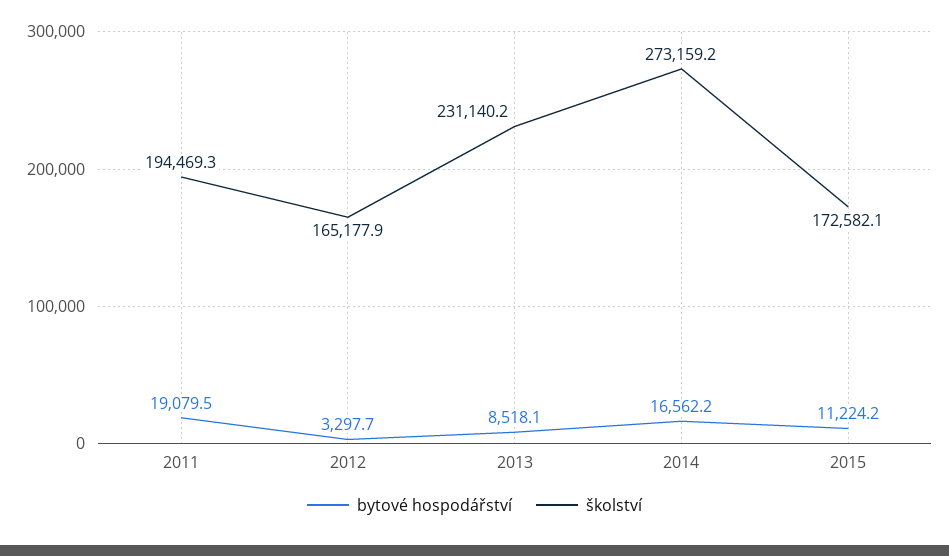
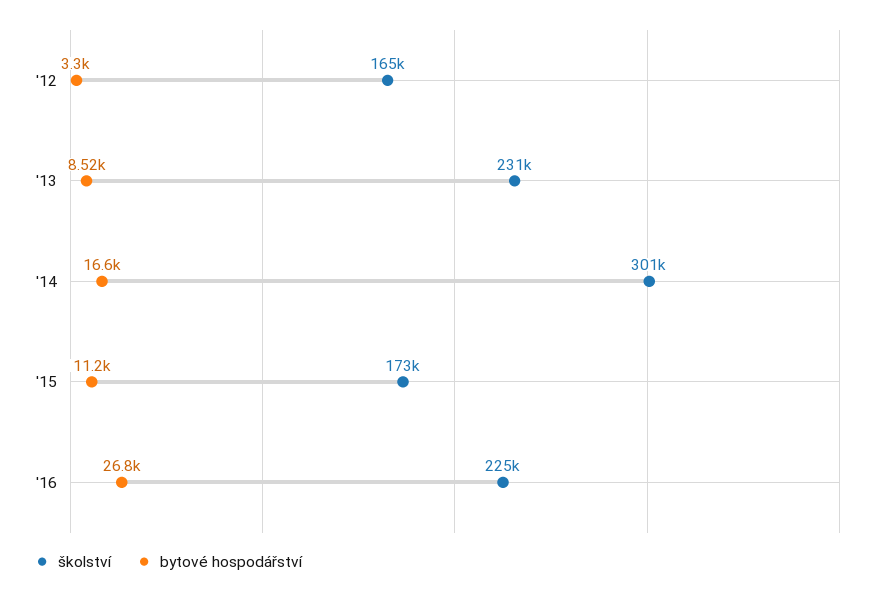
bytové hospodářství, 2011: 19079.5 -> none
školství, 2011: 194469.3 -> none
školství, 2014: 273159.2 -> 301000
školství, '16: none -> 225000
bytové hospodářství, '16: none -> 26800

